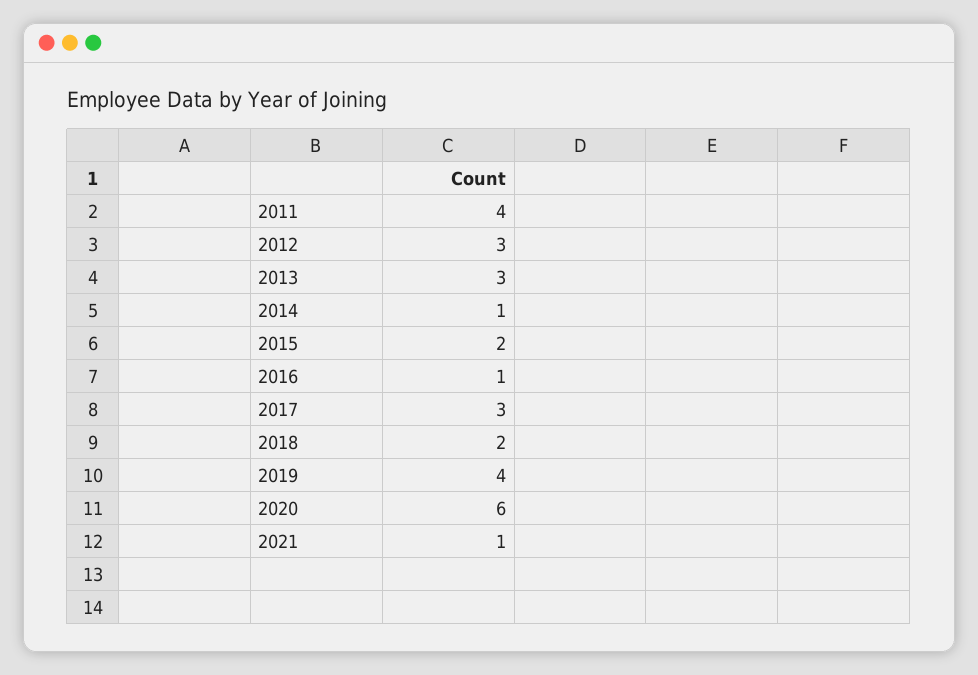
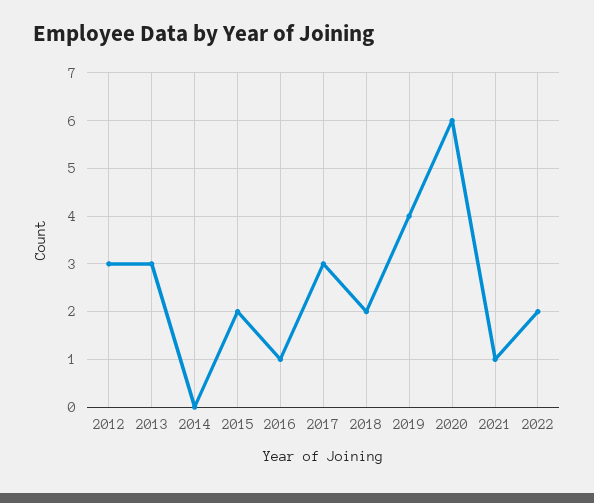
2011: 4 -> none
2014: 1 -> 0
2022: none -> 2

